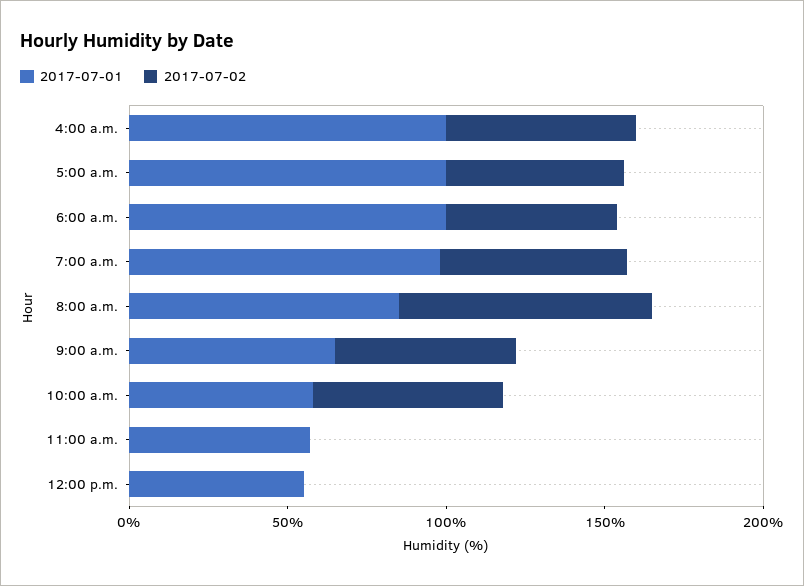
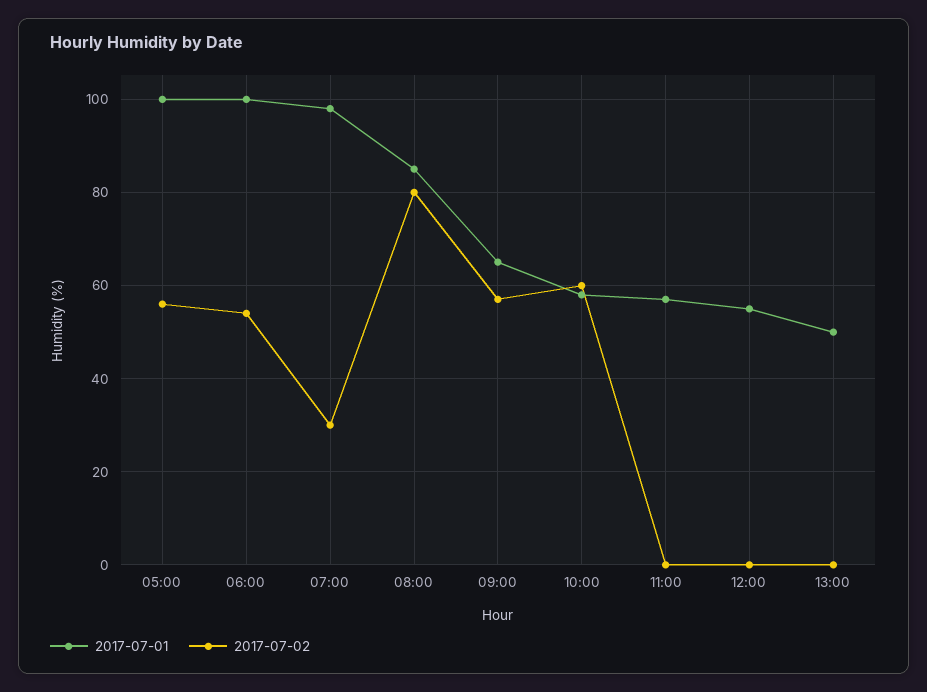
2017-07-01, 4:00 a.m.: 100 -> none
2017-07-02, 4:00 a.m.: 60 -> none
2017-07-02, 7:00 a.m.: 60 -> 30
2017-07-01, 13:00: none -> 50
2017-07-02, 13:00: none -> 0

